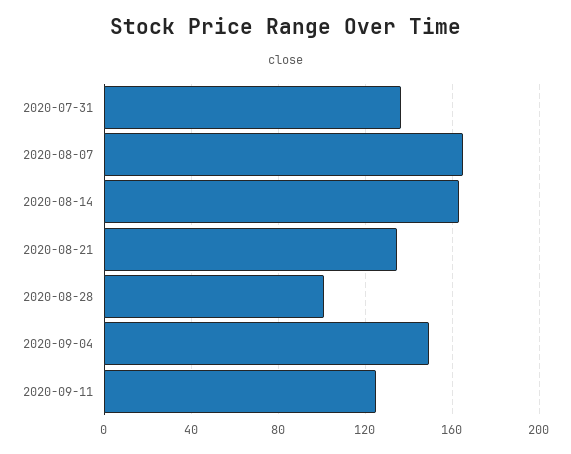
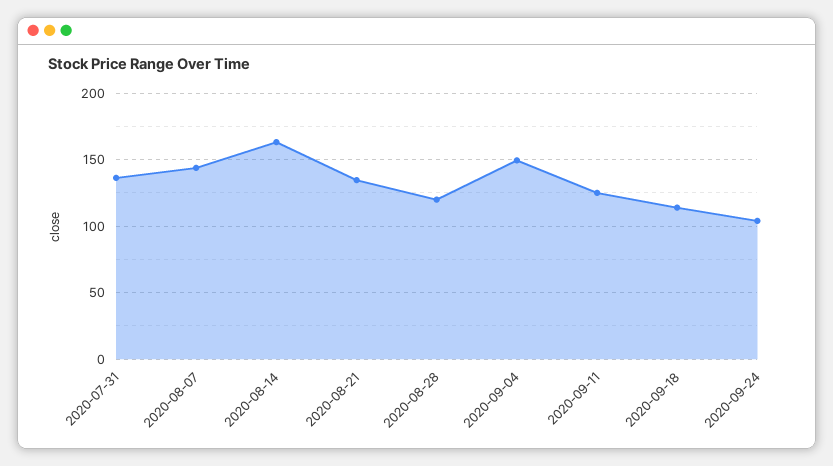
2020-08-07: 165 -> 145
2020-08-28: 100 -> 120
2020-09-18: none -> 115
2020-09-24: none -> 105

